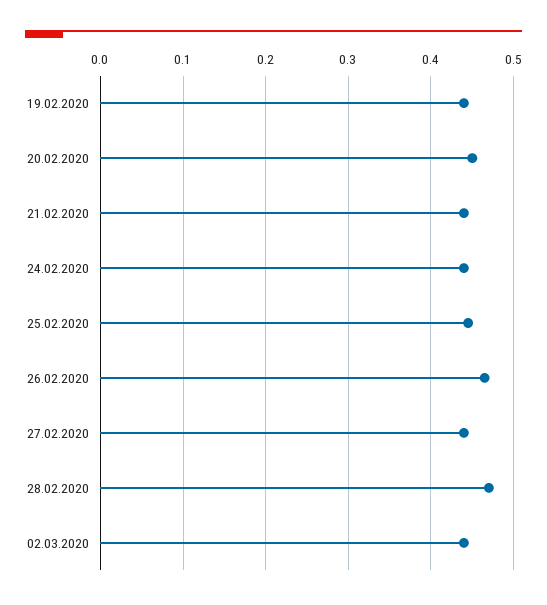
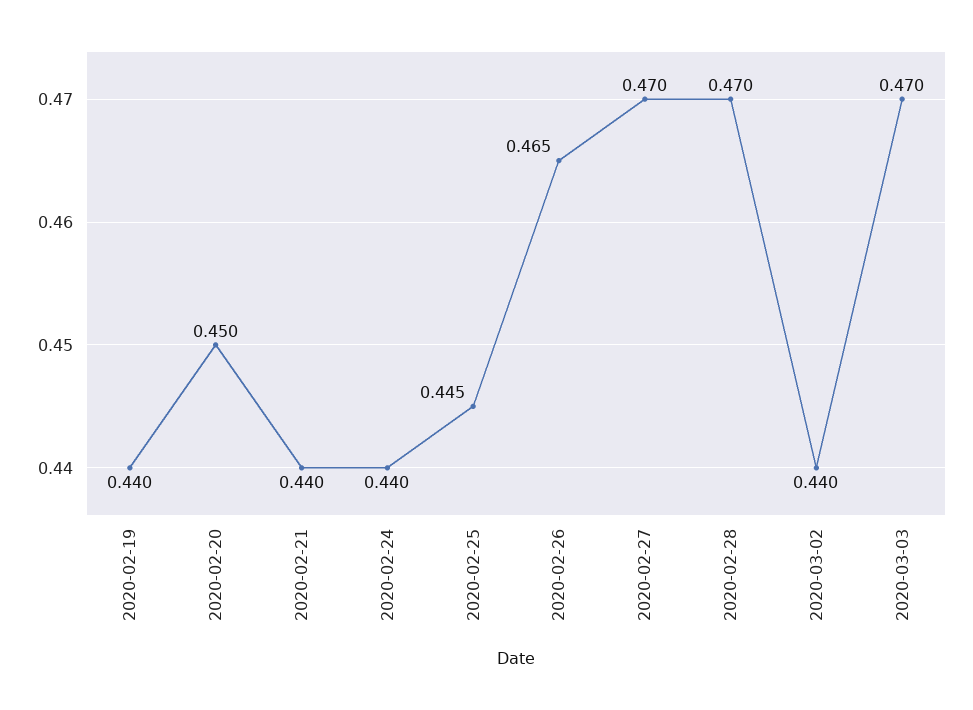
27.02.2020: 0.44 -> 0.47
2020-03-03: none -> 0.47

